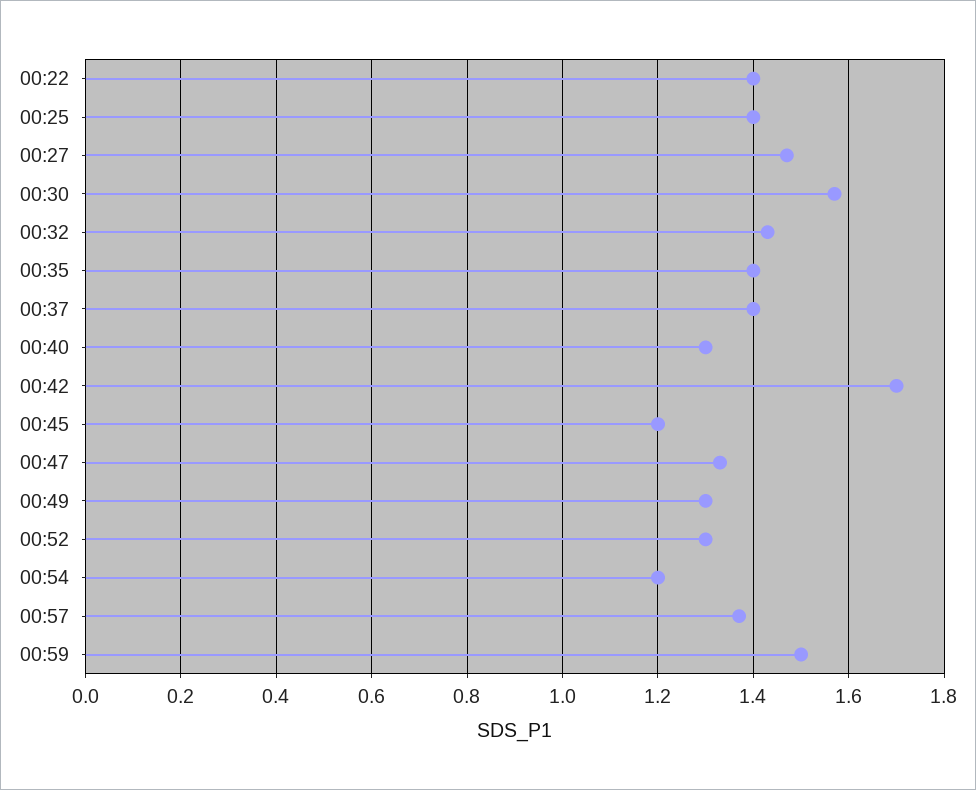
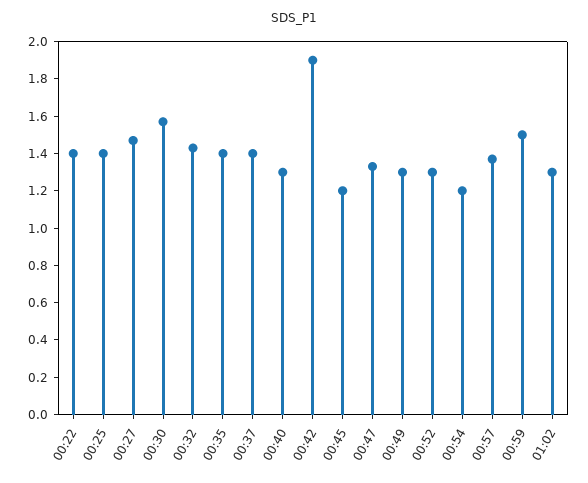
00:42: 1.7 -> 1.9
01:02: none -> 1.3

